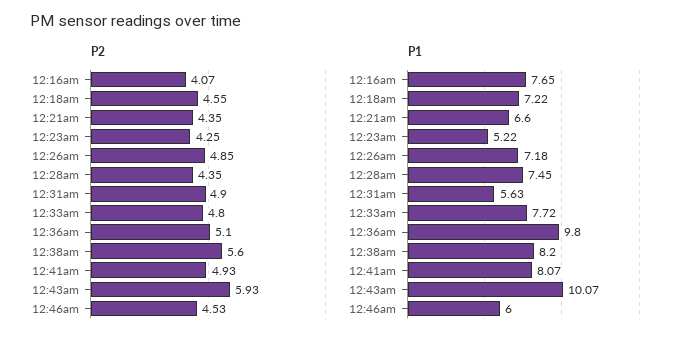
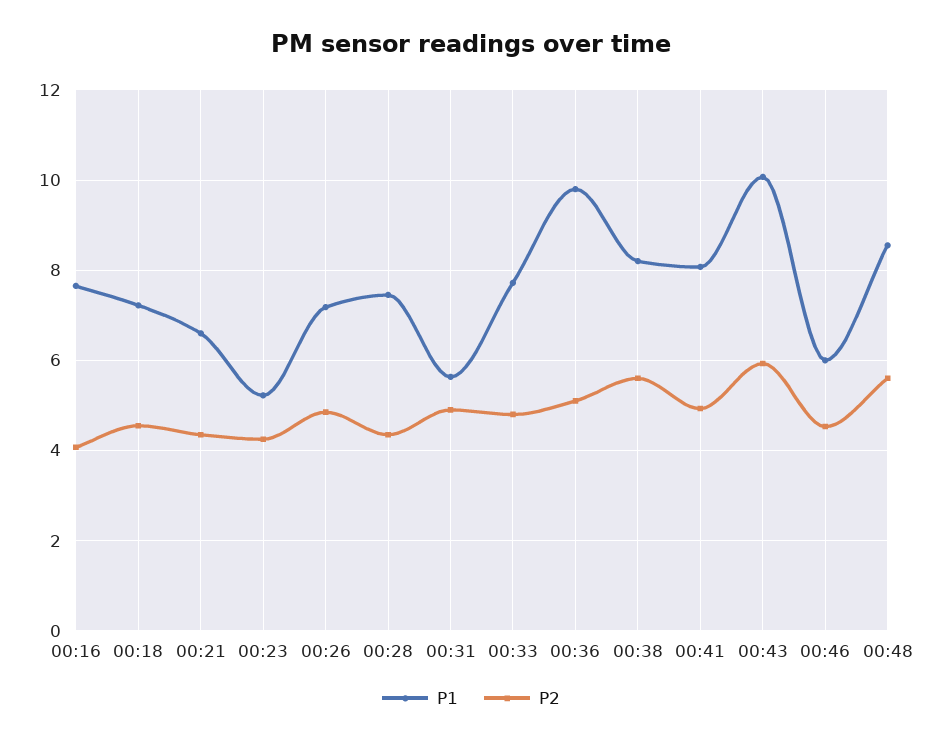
P1, 00:48: none -> 8.6
P2, 00:48: none -> 5.6

